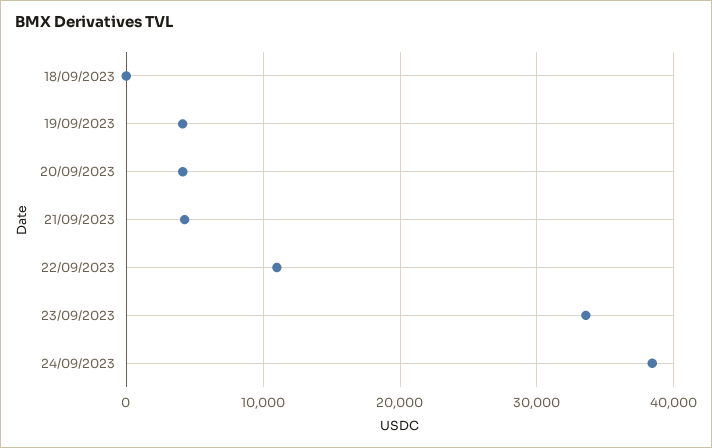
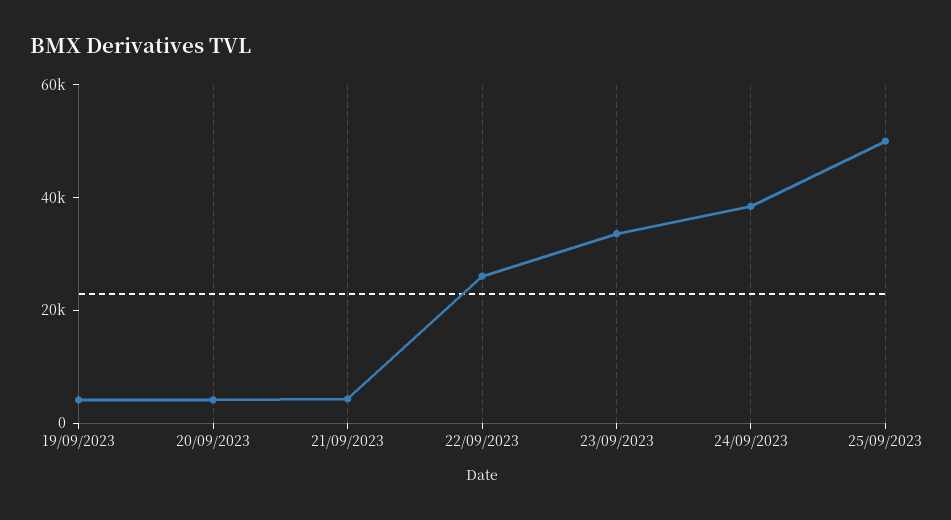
18/09/2023: 0 -> none
22/09/2023: 11000 -> 25000
25/09/2023: none -> 50000

